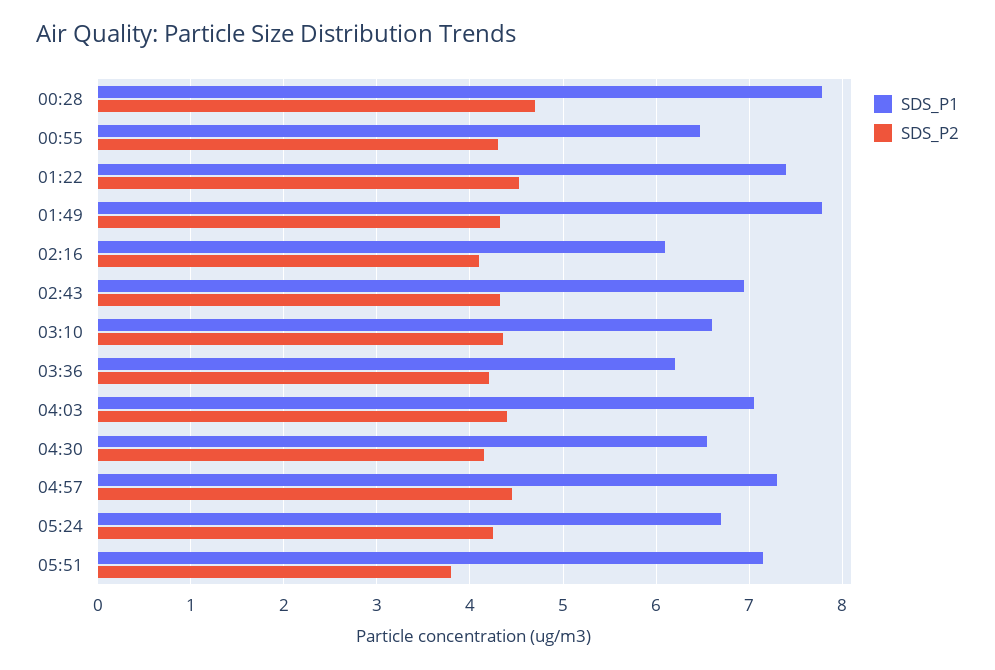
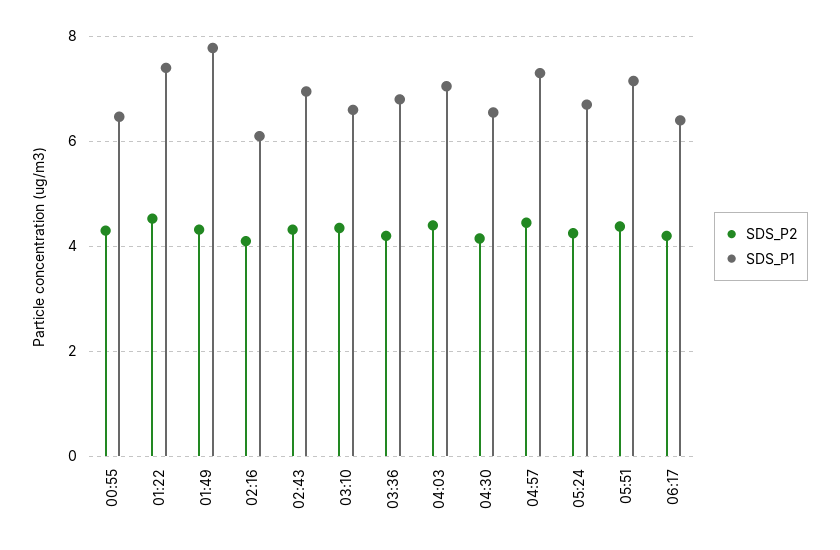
SDS_P1, 00:28: 7.8 -> none
SDS_P2, 00:28: 4.7 -> none
SDS_P1, 03:36: 6.2 -> 6.8
SDS_P2, 05:51: 3.8 -> 4.4
SDS_P2, 06:17: none -> 4.2
SDS_P1, 06:17: none -> 6.4

